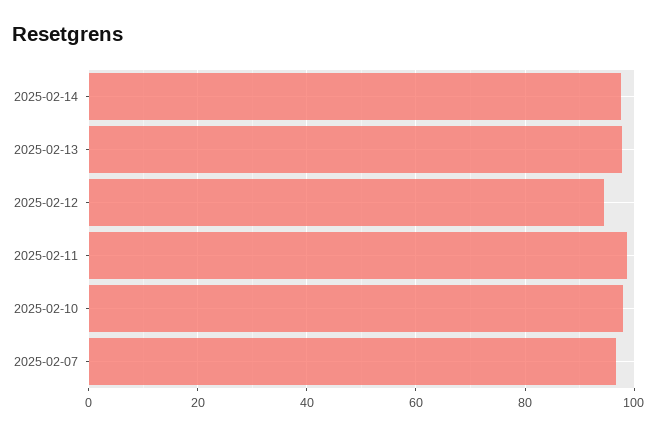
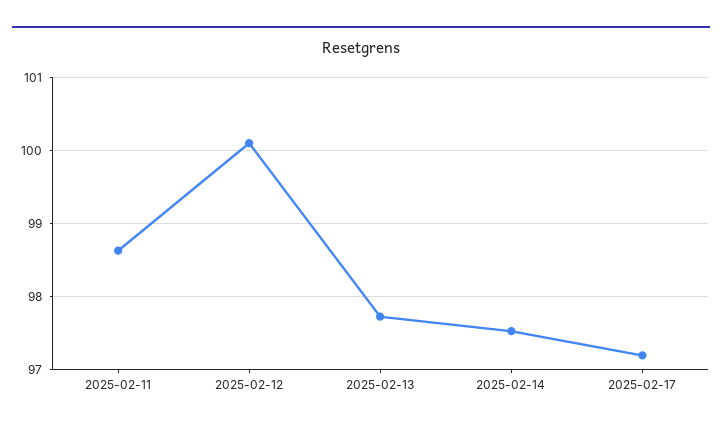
2025-02-12: 94 -> 100.1
2025-02-10: 98 -> none
2025-02-07: 96 -> none
2025-02-17: none -> 97.2

